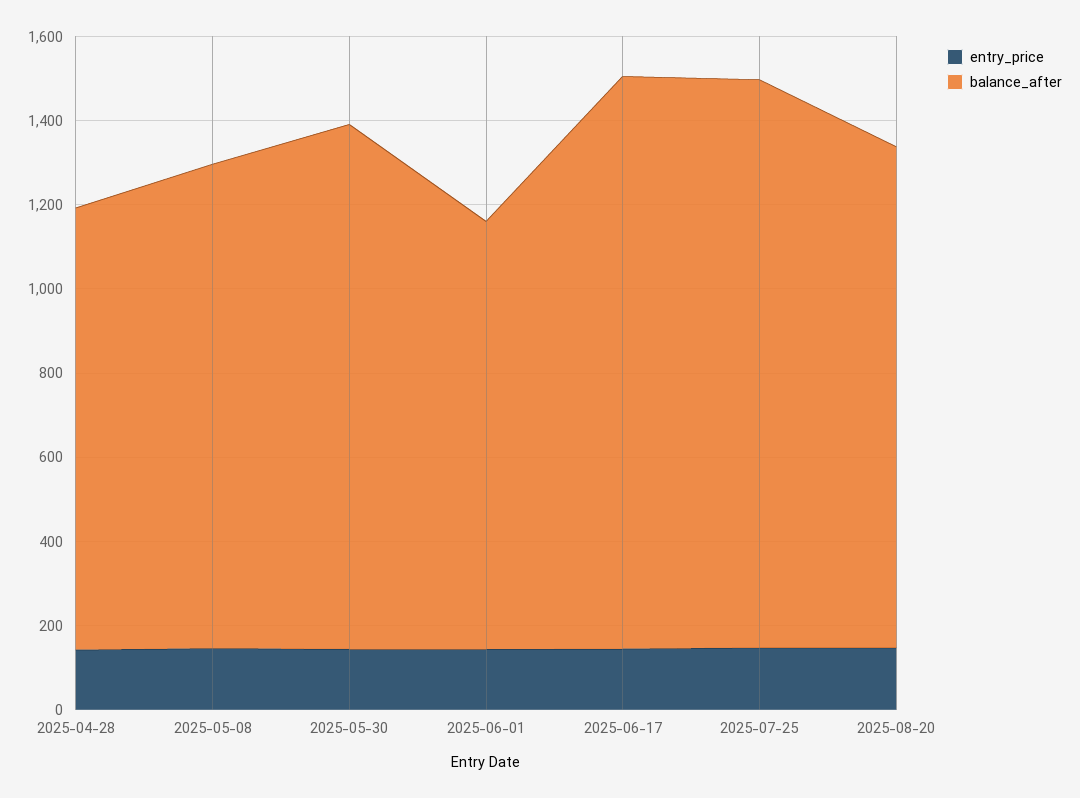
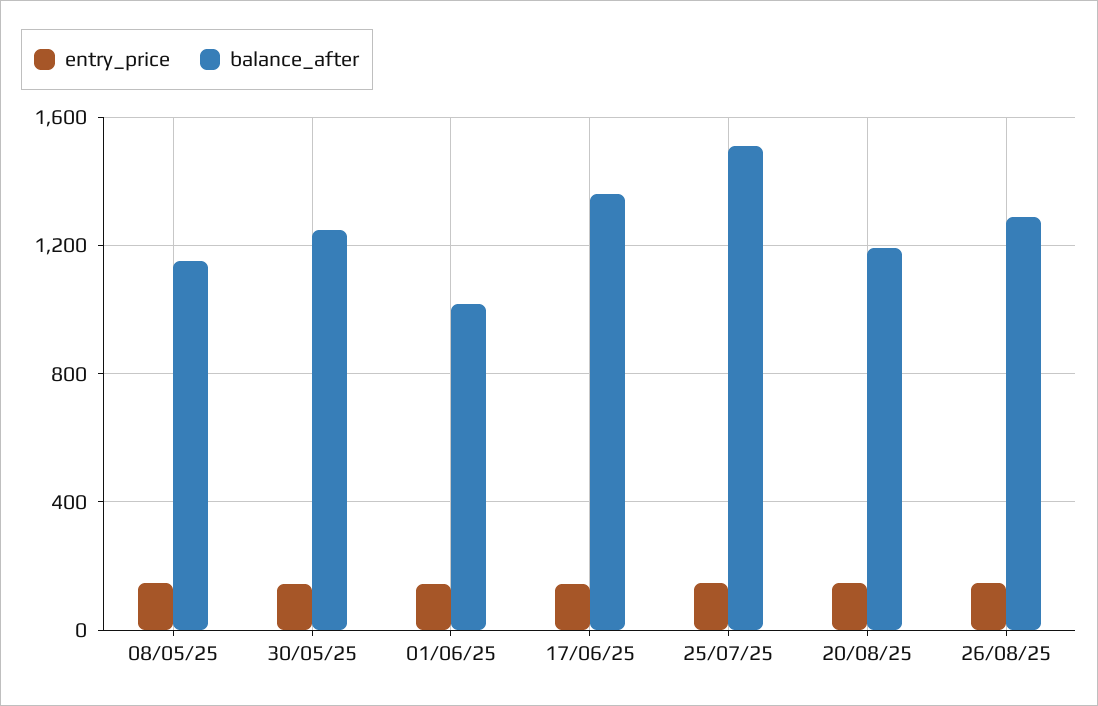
entry_price, 2025-04-28: 150 -> none
balance_after, 2025-04-28: 1050 -> none
balance_after, 2025-07-25: 1350 -> 1500
entry_price, 26/08/25: none -> 150
balance_after, 26/08/25: none -> 1300

